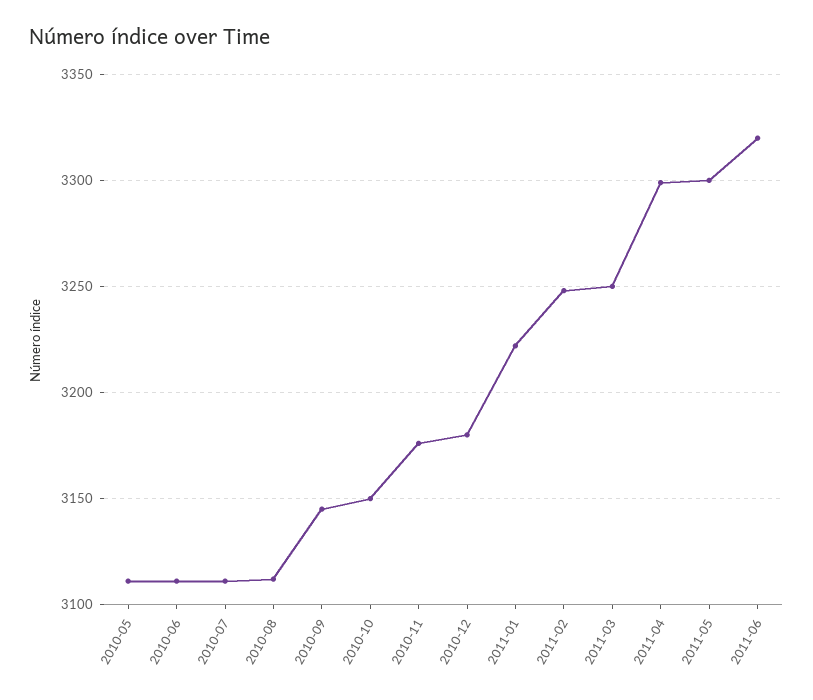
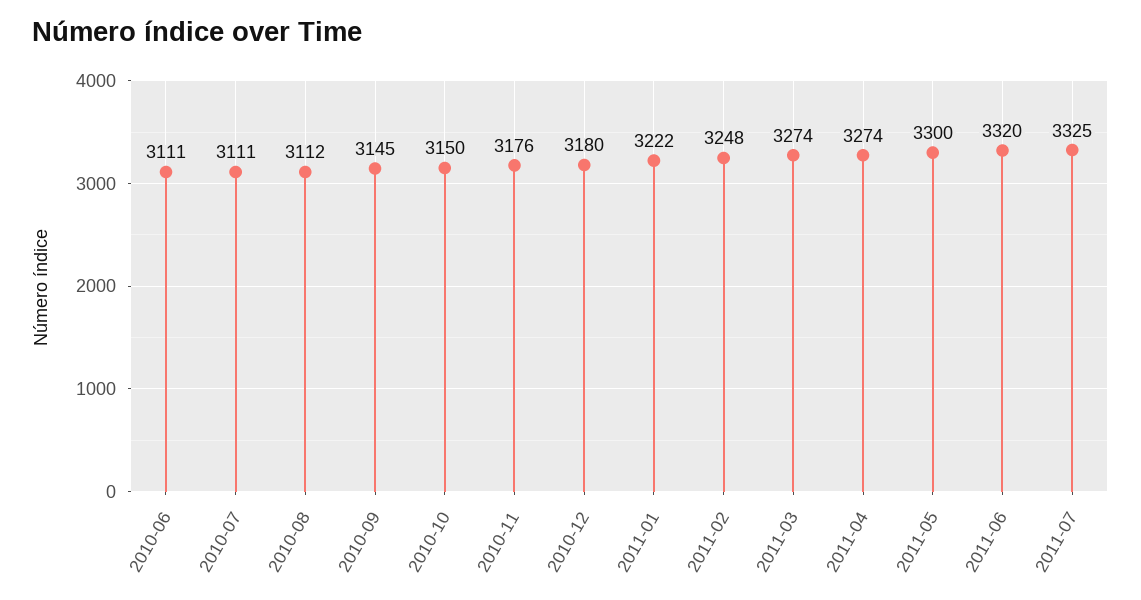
2010-05: 3110 -> none
2011-03: 3250 -> 3274
2011-04: 3300 -> 3274
2011-07: none -> 3325

